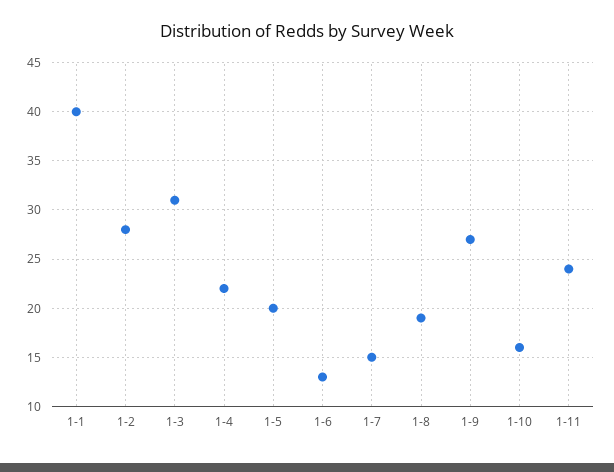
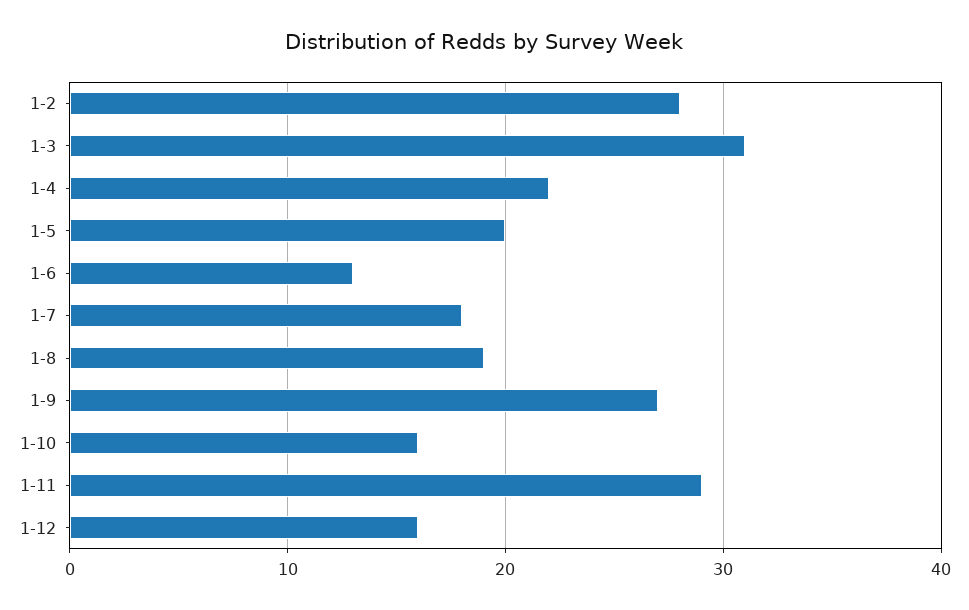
1-1: 40 -> none
1-7: 15 -> 18
1-11: 24 -> 29
1-12: none -> 16

